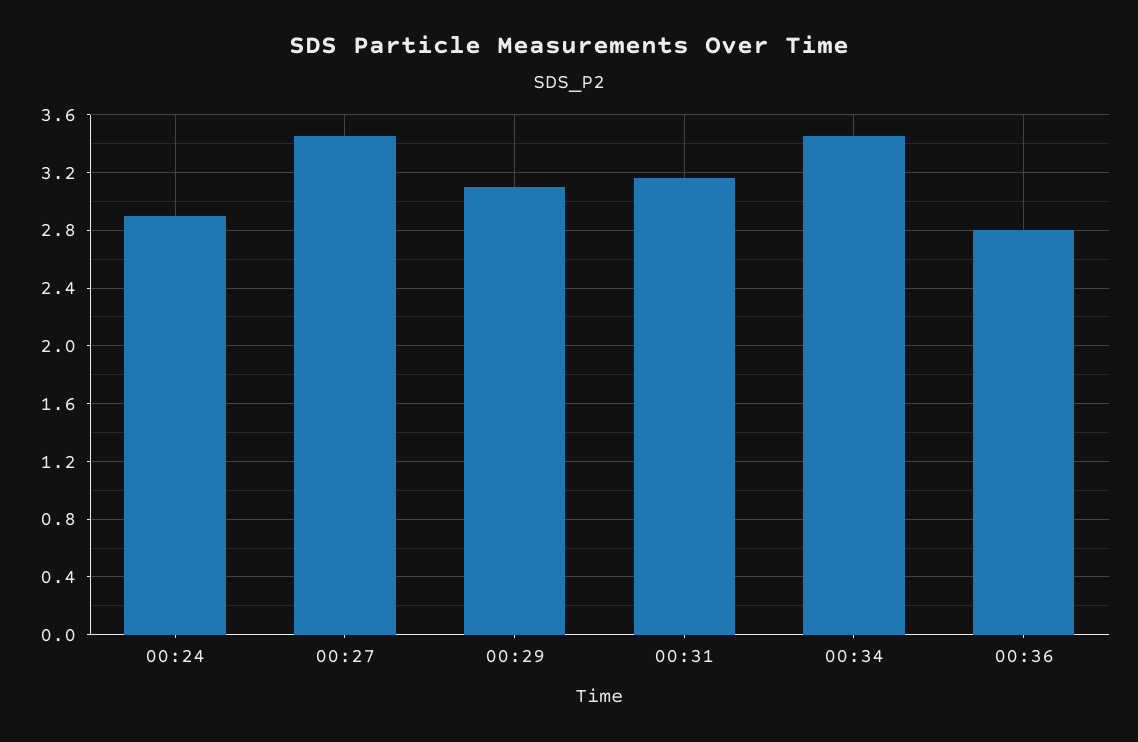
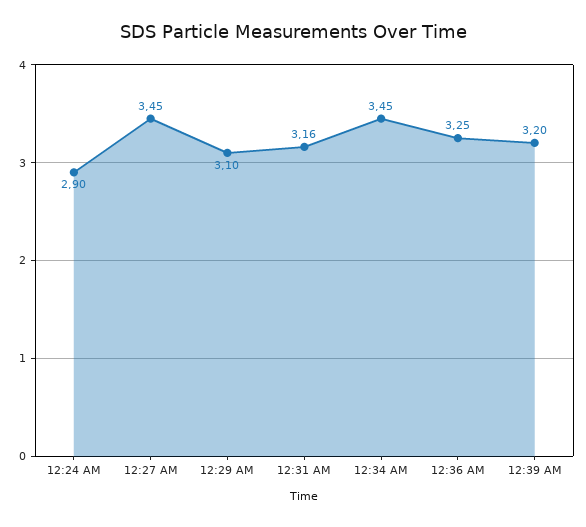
00:36: 2.8 -> 3.25
12:39 AM: none -> 3.2

